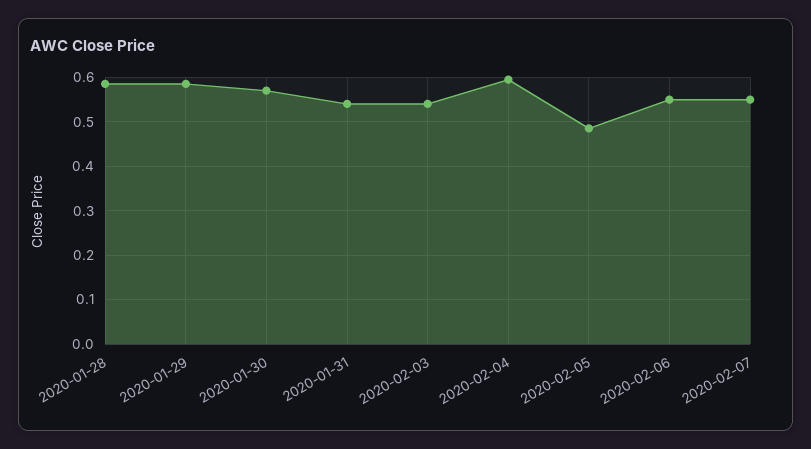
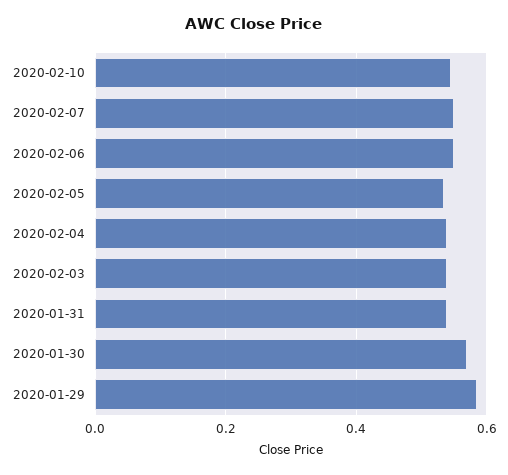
2020-01-28: 0.58 -> none
2020-02-04: 0.6 -> 0.54
2020-02-05: 0.48 -> 0.54
2020-02-10: none -> 0.54

